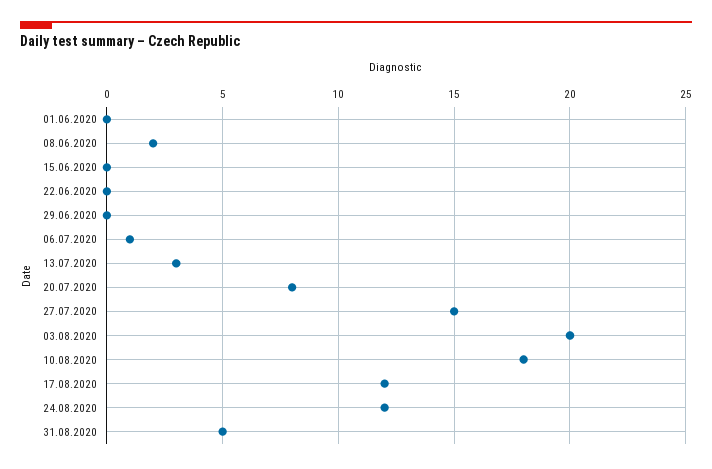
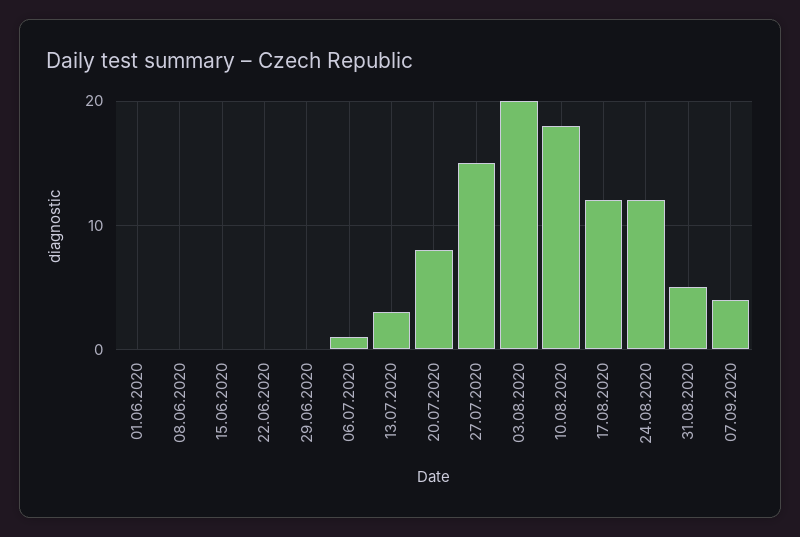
08.06.2020: 2 -> 0
07.09.2020: none -> 4

